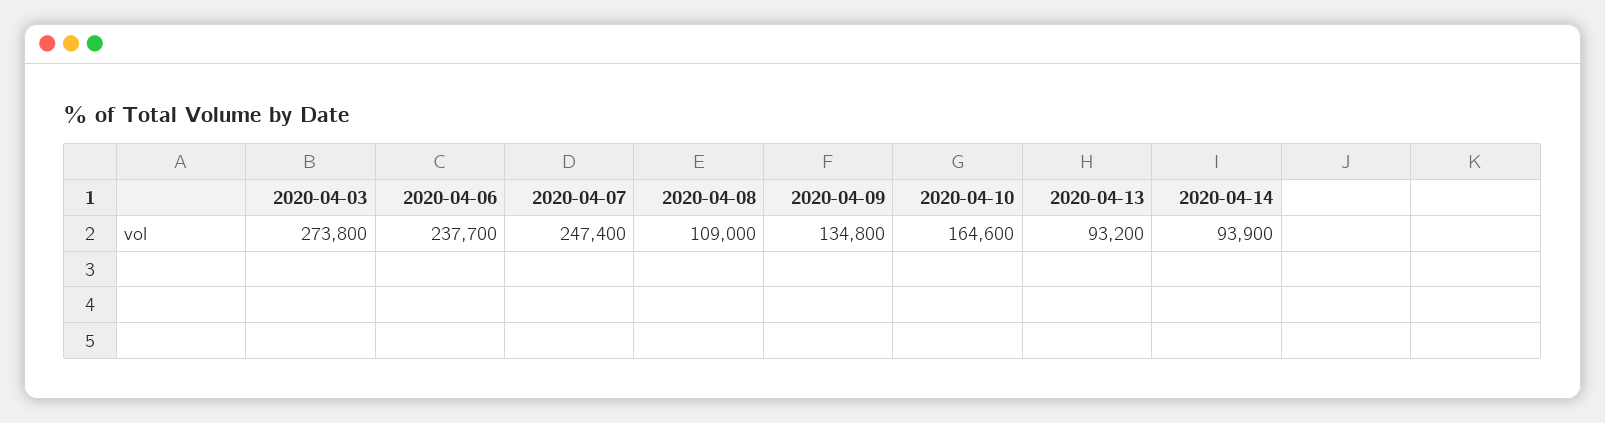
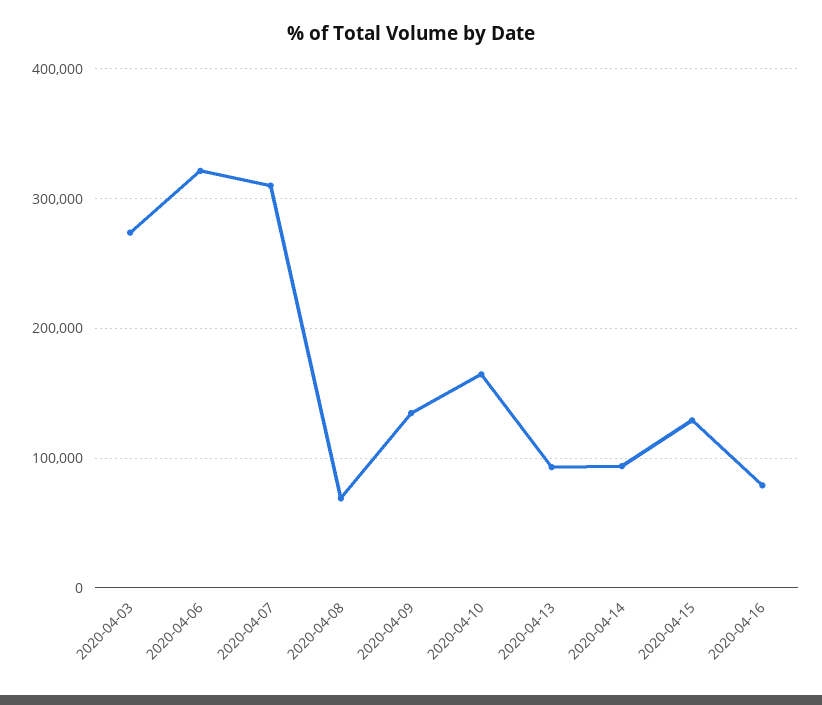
2020-04-06: 237700 -> 320000
2020-04-07: 247400 -> 310000
2020-04-08: 109000 -> 70000
2020-04-15: none -> 130000
2020-04-16: none -> 80000

